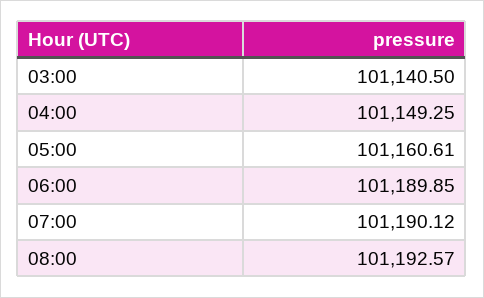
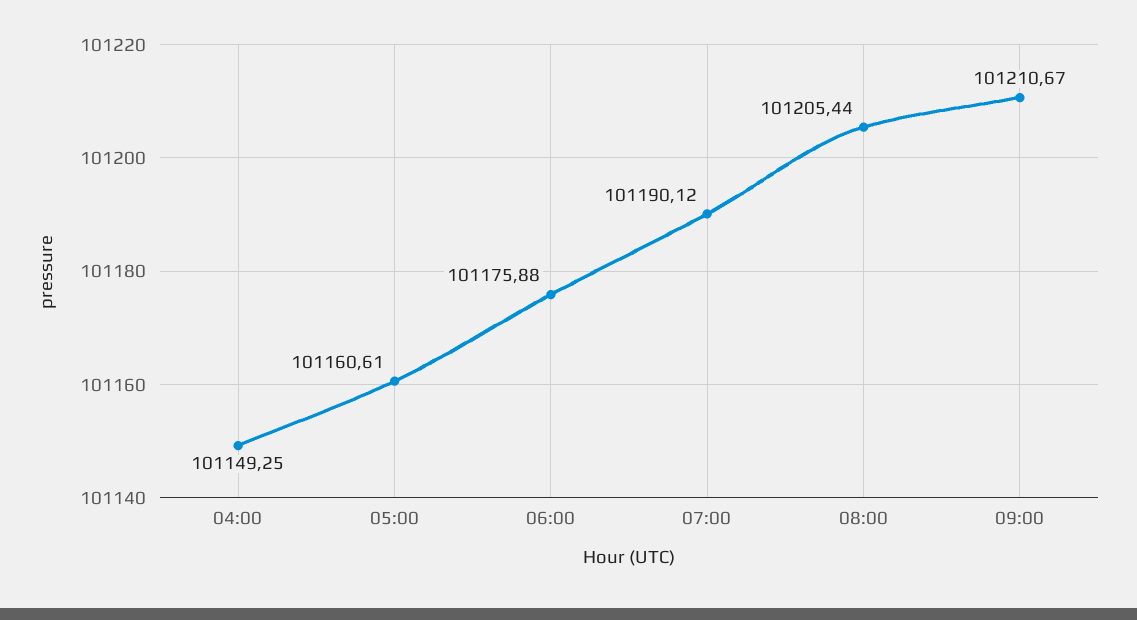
03:00: 101140.5 -> none
06:00: 101189.85 -> 101175.88
08:00: 101192.57 -> 101205.44
09:00: none -> 101210.67

